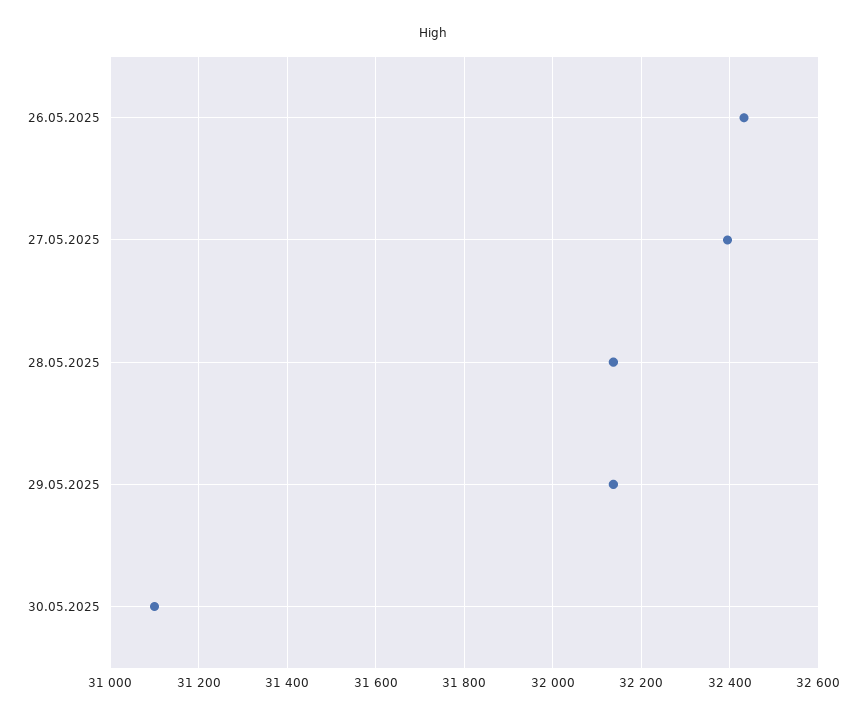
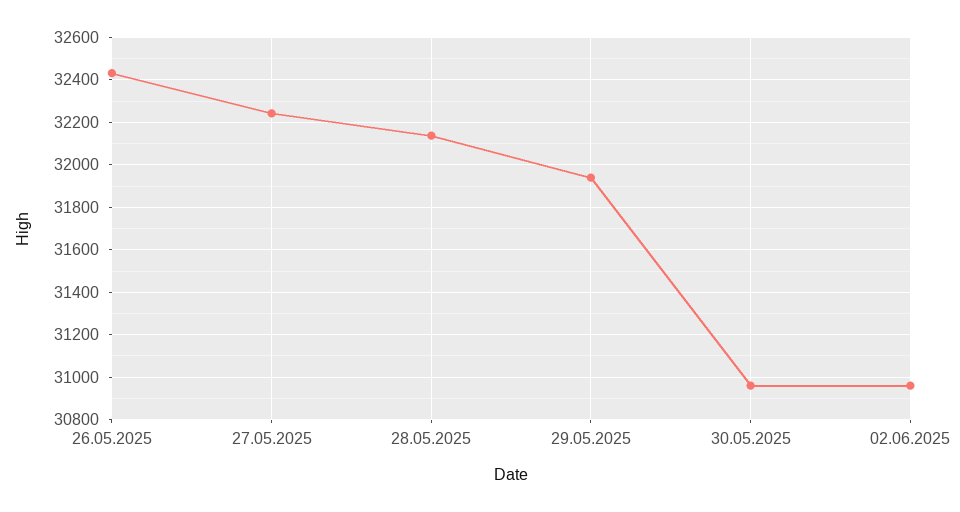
27.05.2025: 32400 -> 32250
29.05.2025: 32140 -> 31950
30.05.2025: 31100 -> 30950
02.06.2025: none -> 30950

